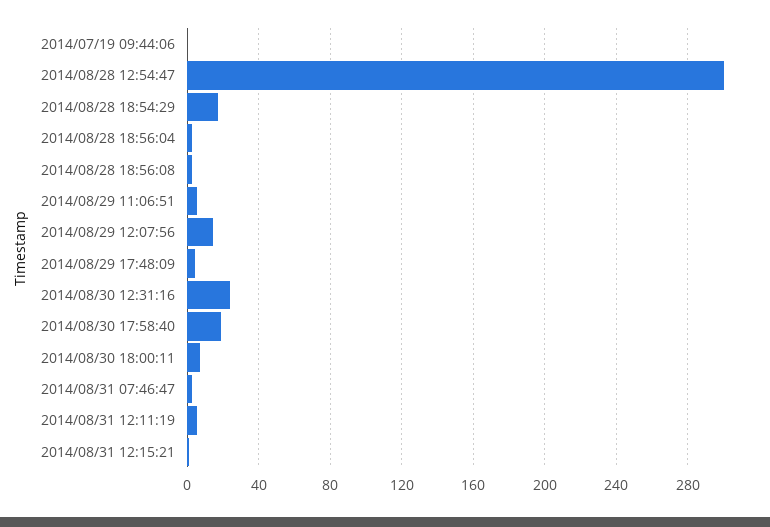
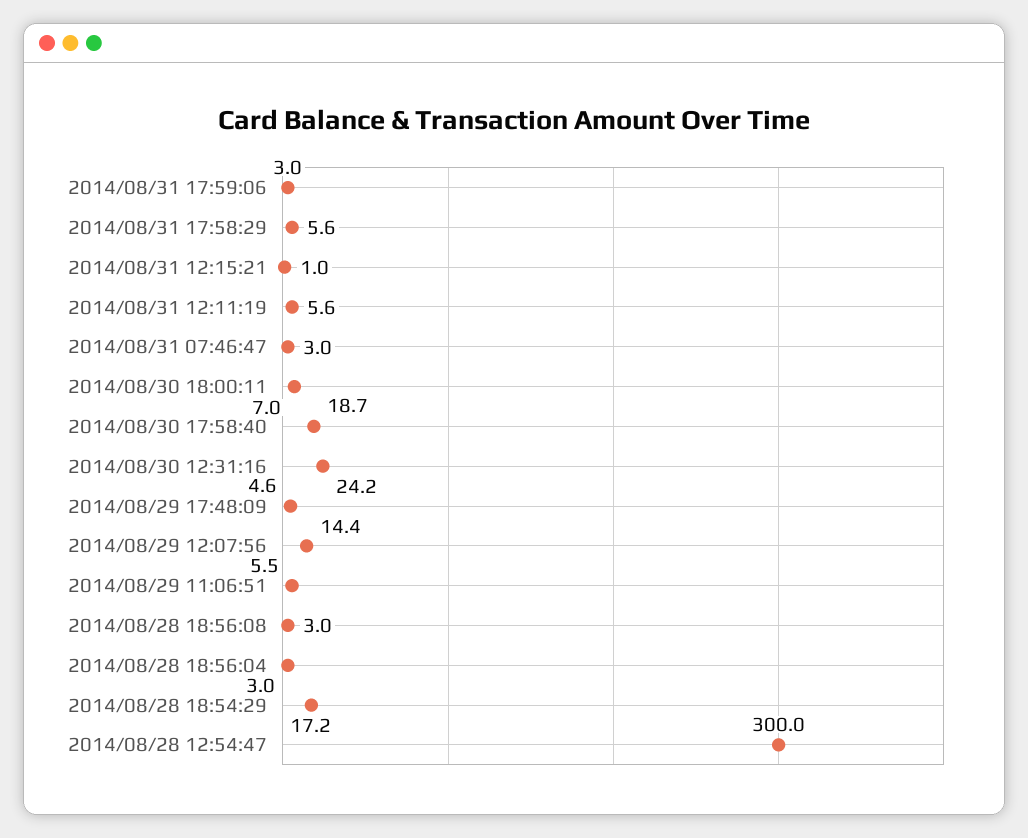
2014/07/19 09:44:06: 0 -> none
2014/08/31 17:59:06: none -> 3
2014/08/31 17:58:29: none -> 5.6

